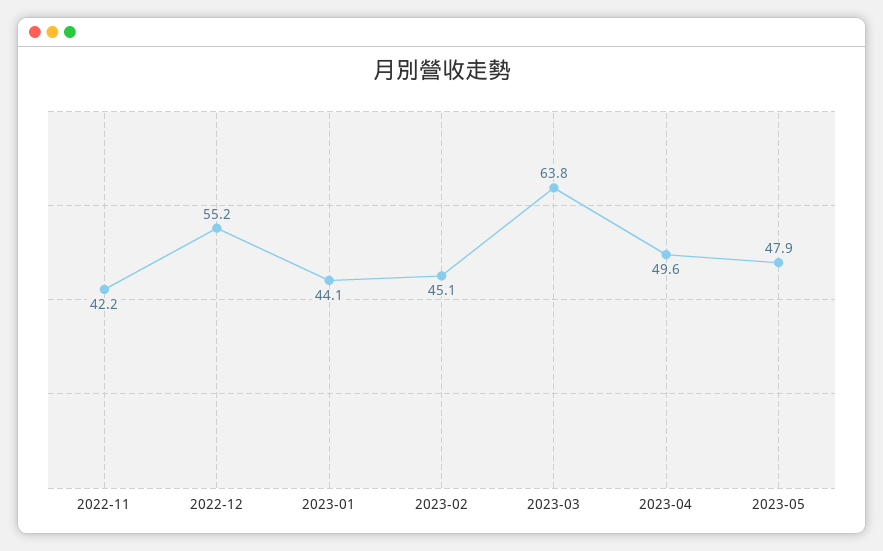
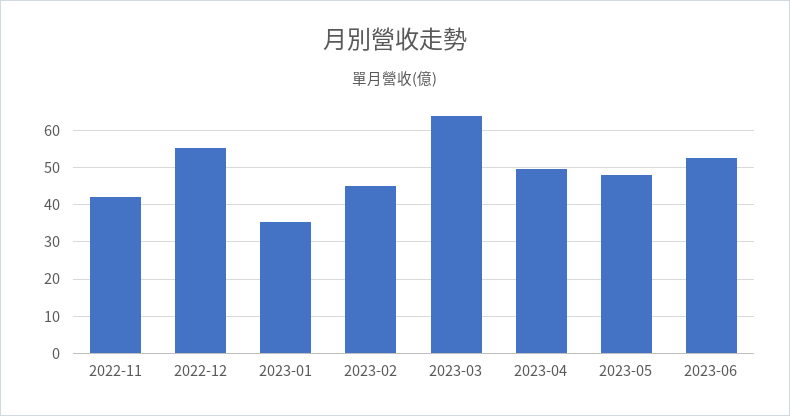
2023-01: 44.1 -> 36
2023-06: none -> 52

